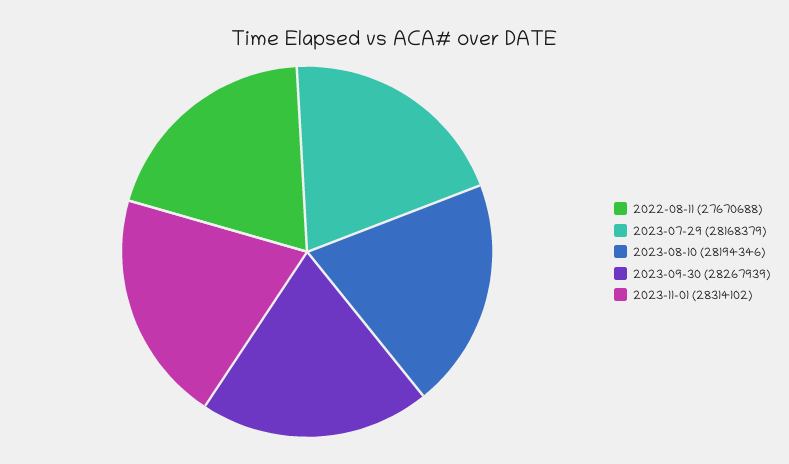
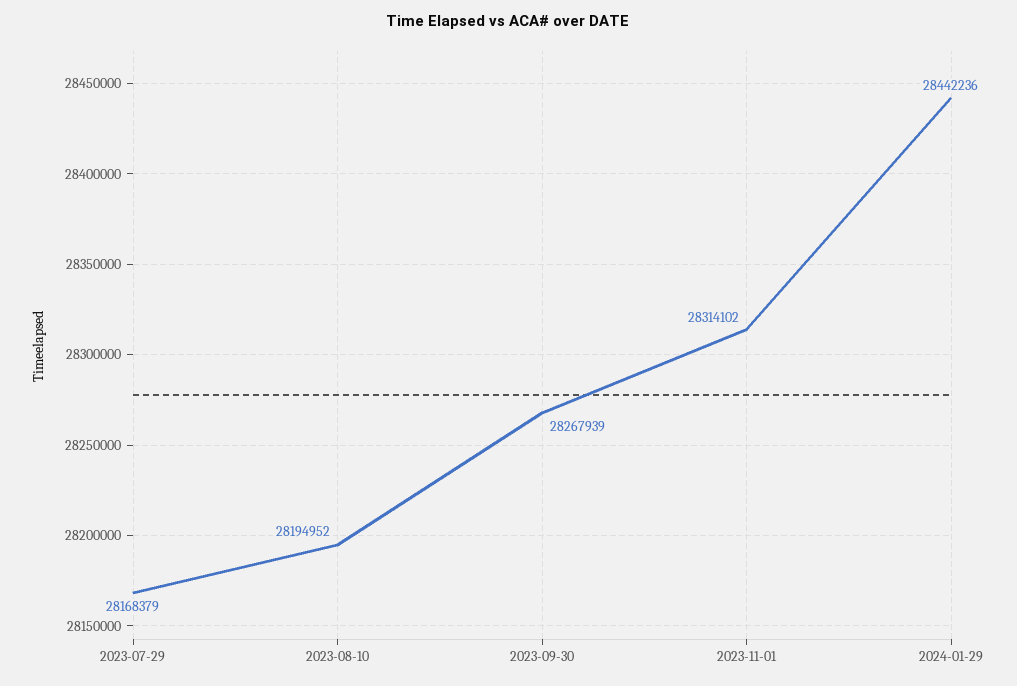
2022-08-11: 27670688 -> none
2023-08-10: 28194346 -> 28194952
2024-01-29: none -> 28442236

